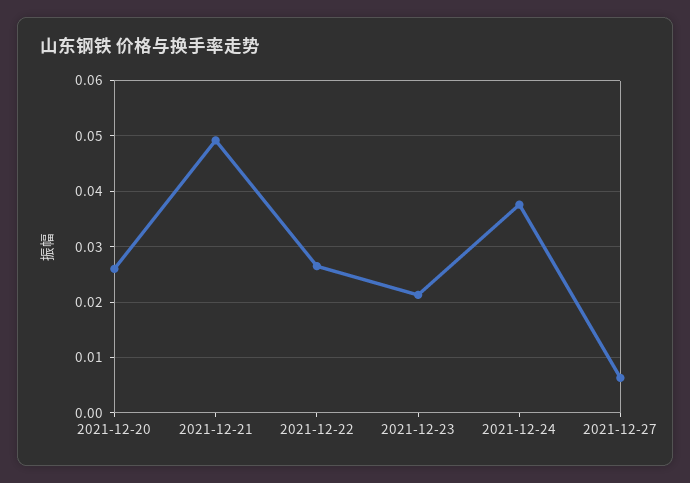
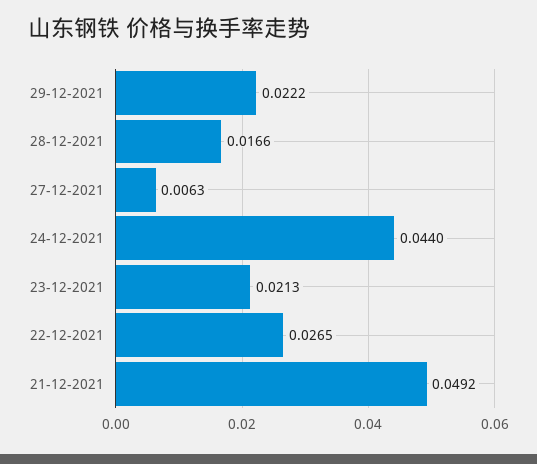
2021-12-20: 0.026 -> none
2021-12-24: 0.038 -> 0.044
29-12-2021: none -> 0.0222
28-12-2021: none -> 0.0166

